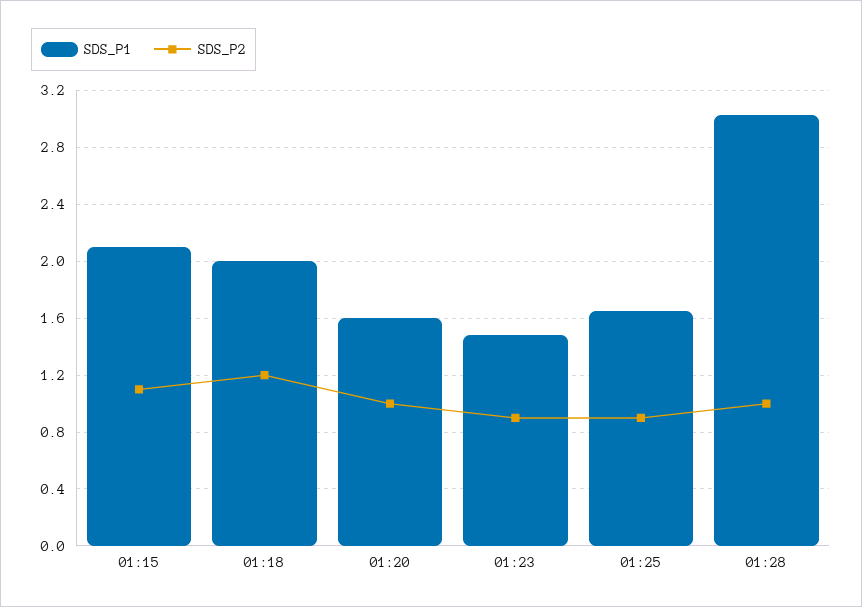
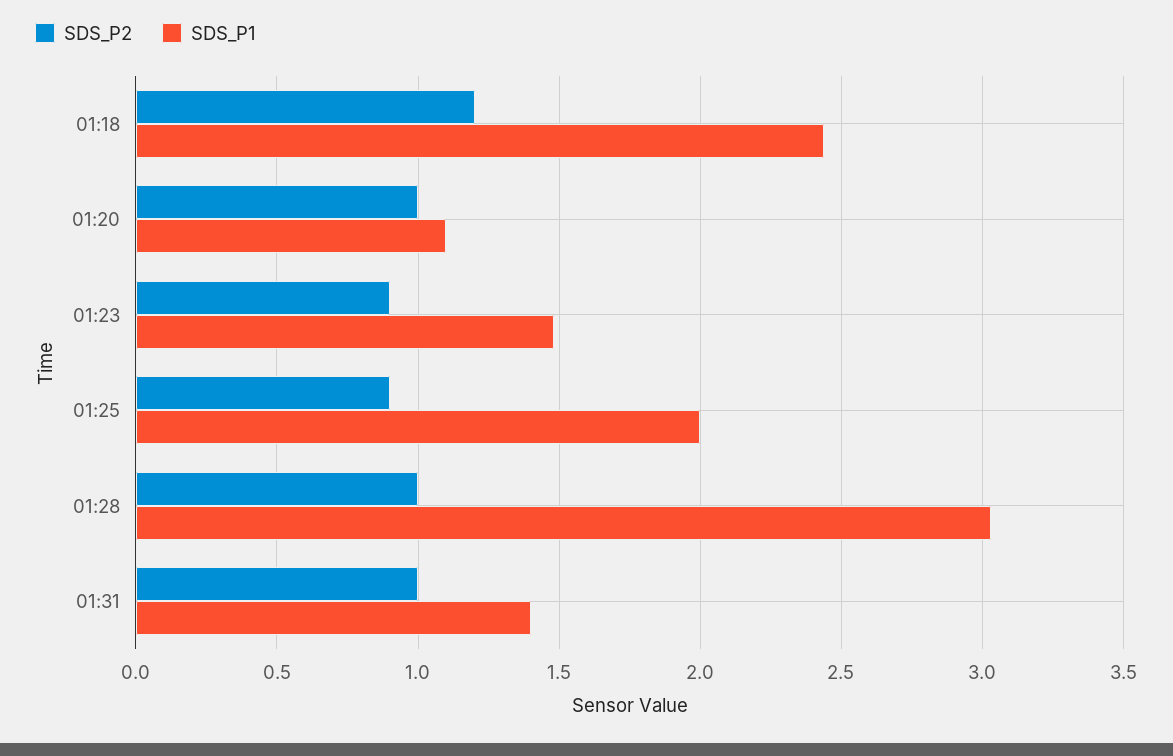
SDS_P1, 01:15: 2.1 -> none
SDS_P2, 01:15: 1.1 -> none
SDS_P1, 01:18: 2 -> 2.45
SDS_P1, 01:20: 1.6 -> 1.1
SDS_P1, 01:25: 1.65 -> 2
SDS_P2, 01:31: none -> 1
SDS_P1, 01:31: none -> 1.4

